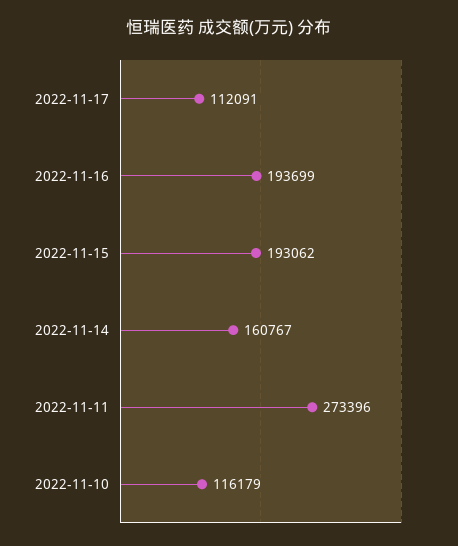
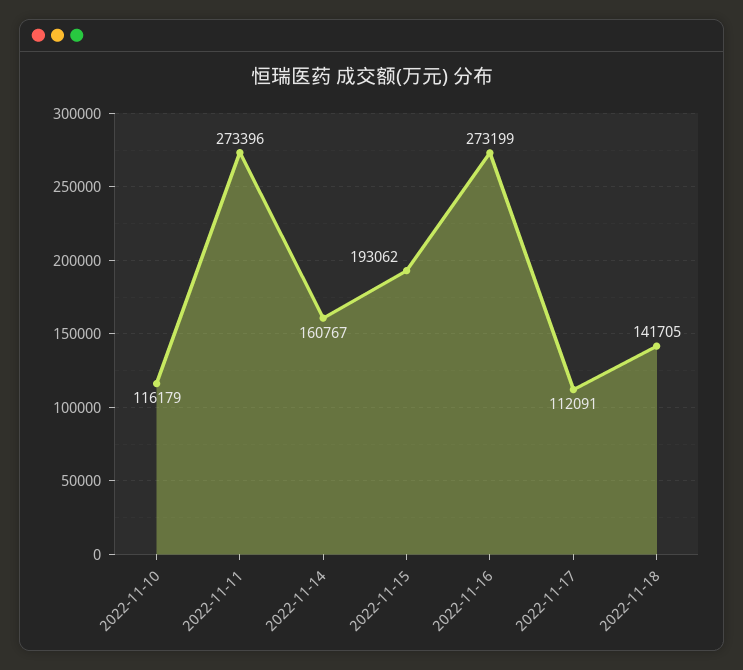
2022-11-16: 193699 -> 273199
2022-11-18: none -> 141705

